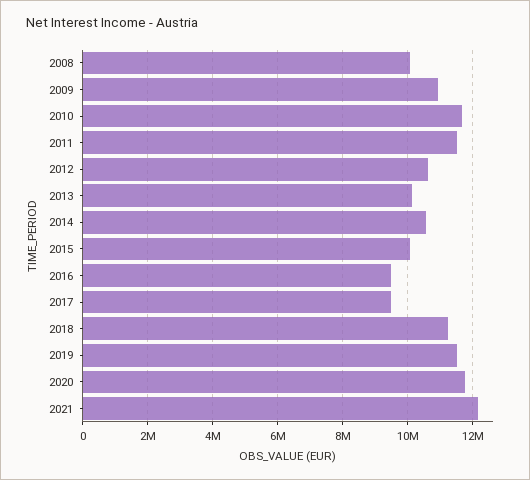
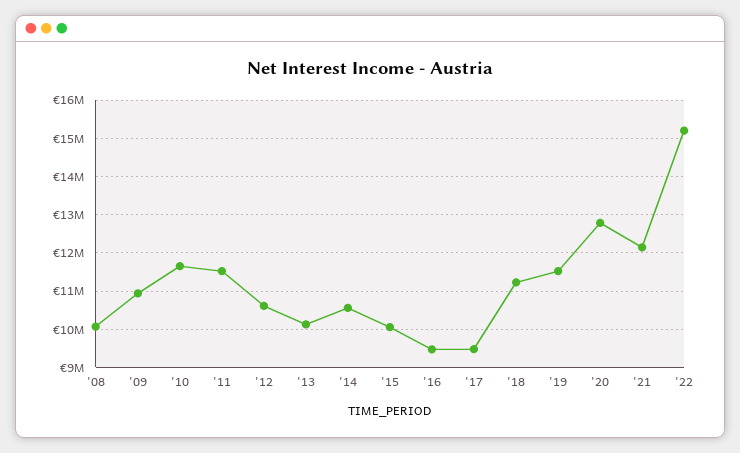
2020: 11800000 -> 12800000
'22: none -> 15200000

